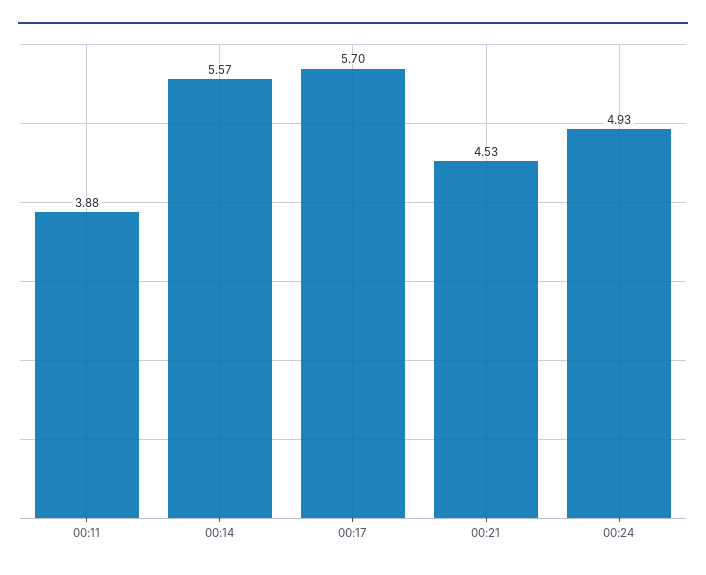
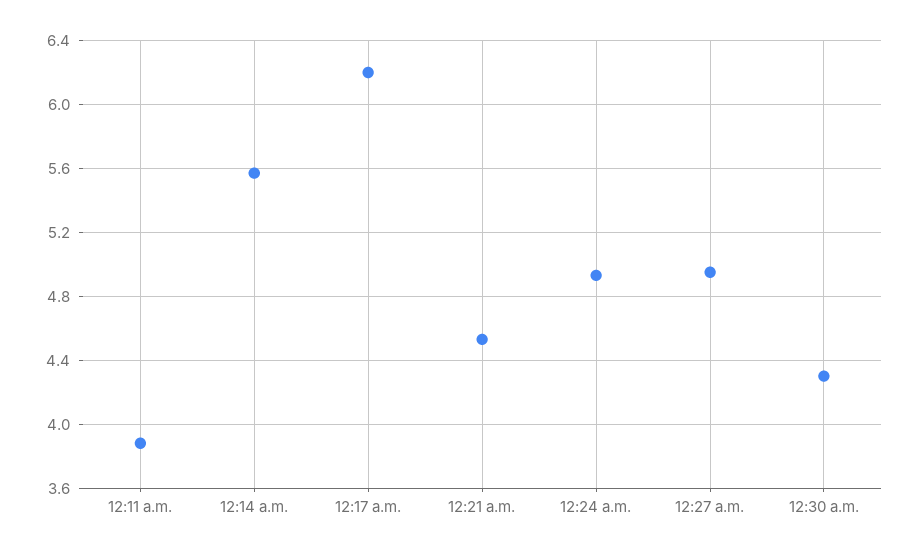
00:17: 5.7 -> 6.2
12:27 a.m.: none -> 4.95
12:30 a.m.: none -> 4.3

